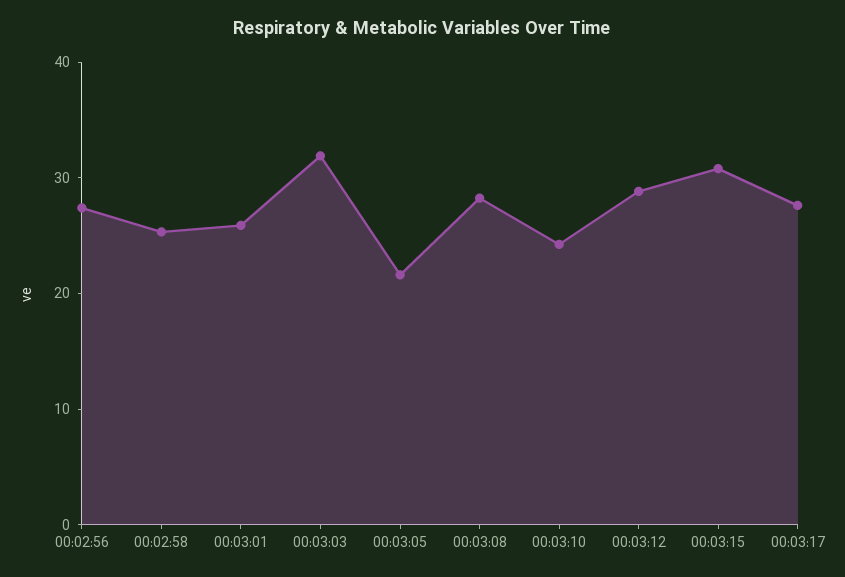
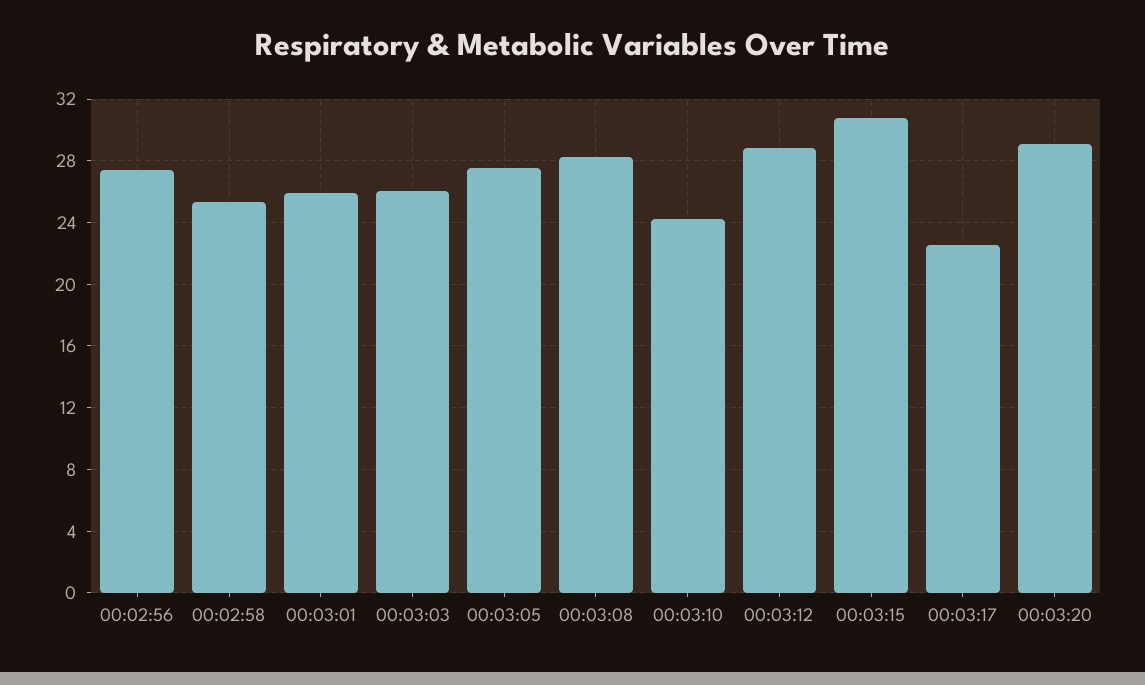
00:03:03: 32 -> 26
00:03:05: 22 -> 27.5
00:03:17: 28 -> 22.5
00:03:20: none -> 29

